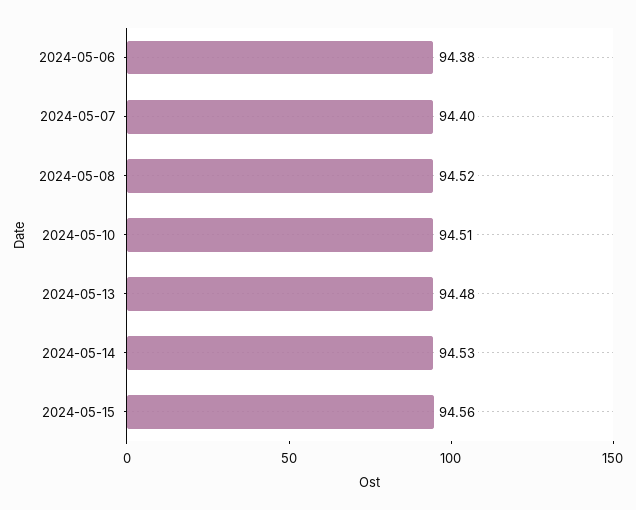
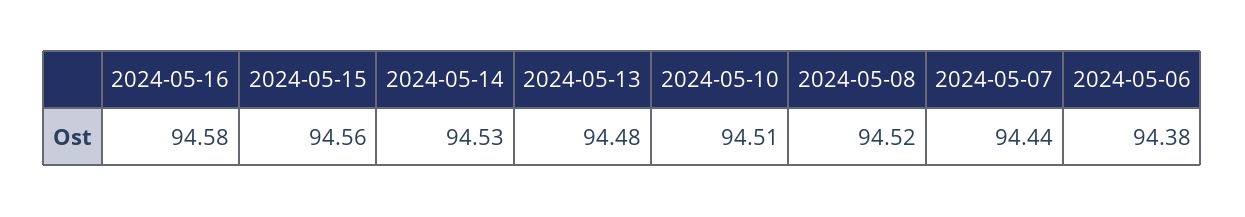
2024-05-07: 94.4 -> 94.44
2024-05-16: none -> 94.58

